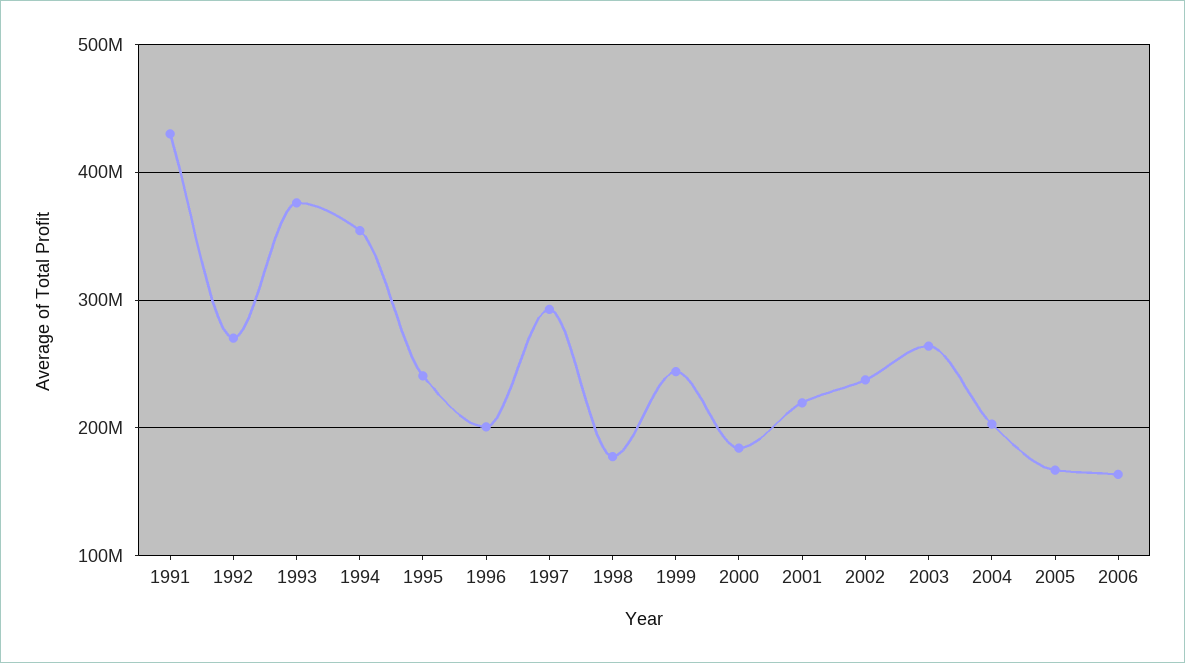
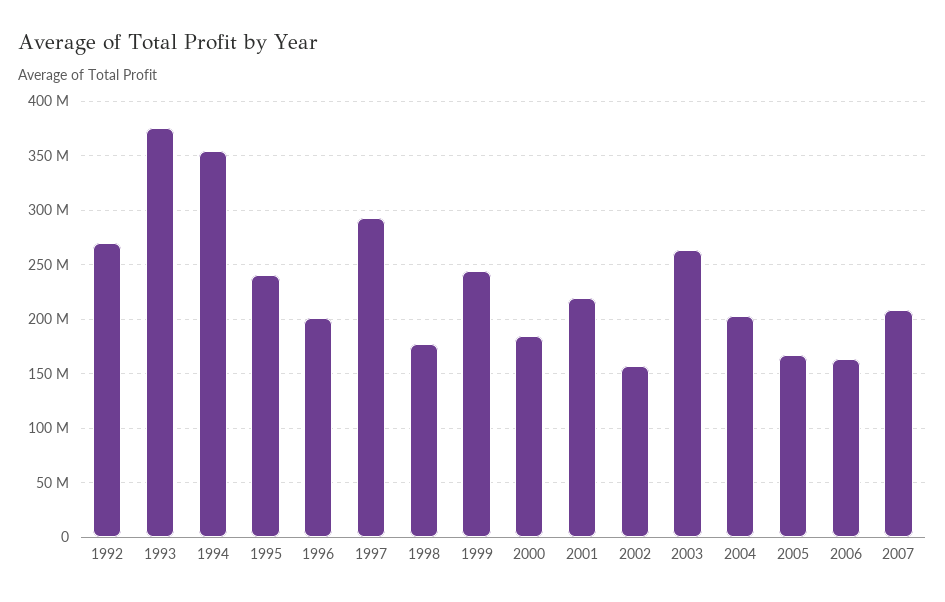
1991: 430000000 -> none
2002: 240000000 -> 160000000
2007: none -> 210000000

